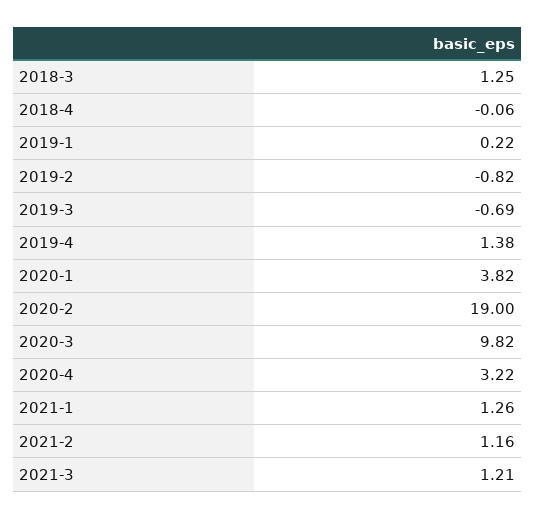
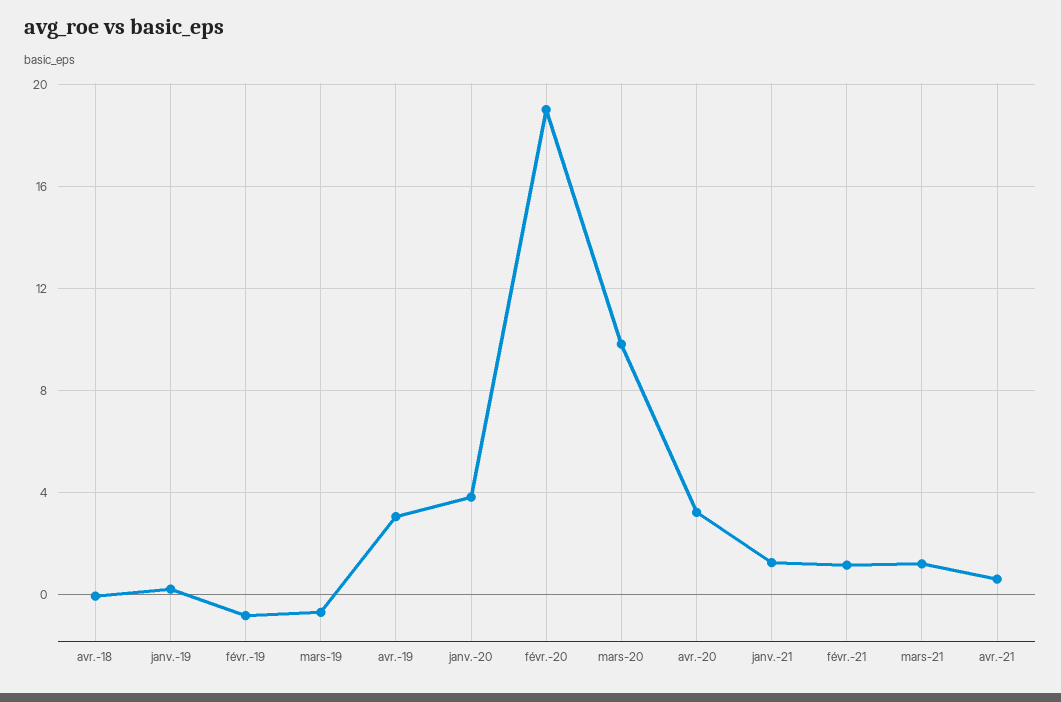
2018-3: 1.25 -> none
2019-4: 1.38 -> 3
avr.-21: none -> 0.5

